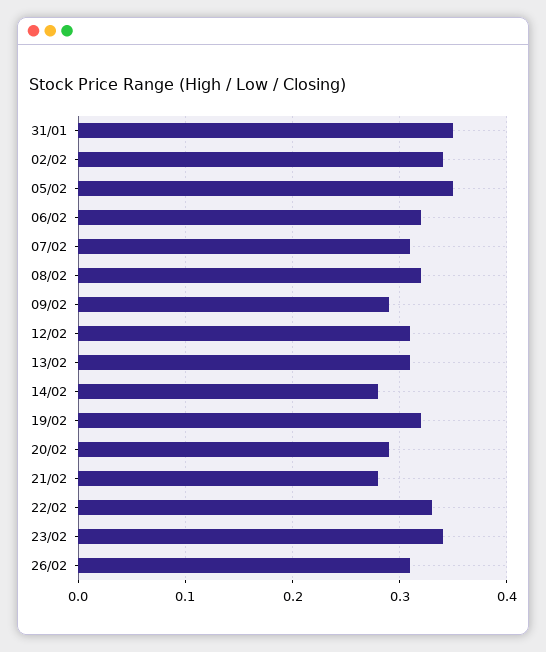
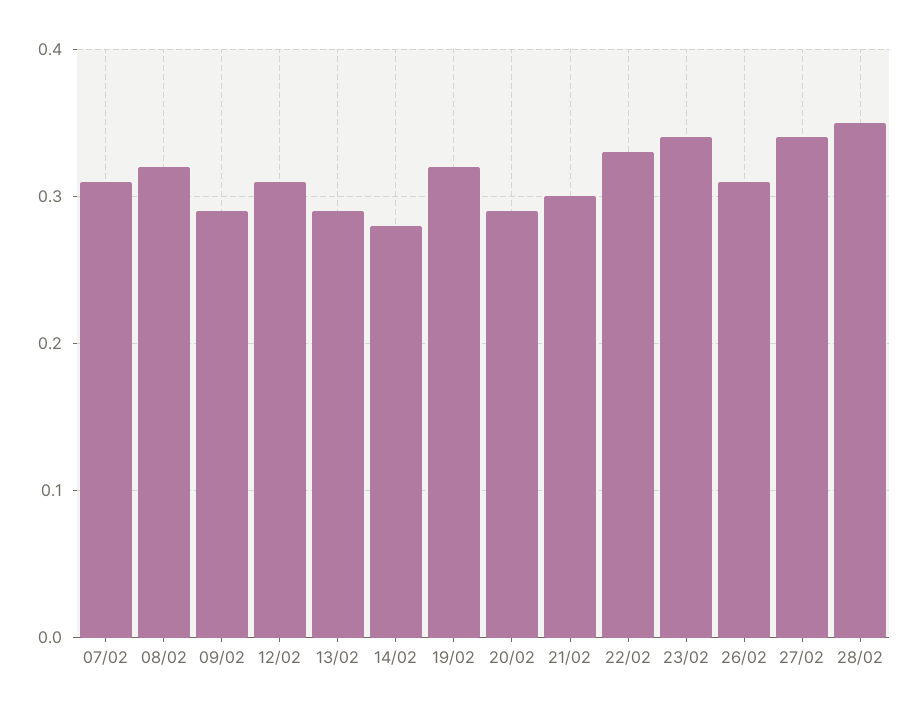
31/01: 0.35 -> none
02/02: 0.34 -> none
05/02: 0.35 -> none
06/02: 0.32 -> none
13/02: 0.31 -> 0.29
21/02: 0.28 -> 0.3
27/02: none -> 0.34
28/02: none -> 0.35

